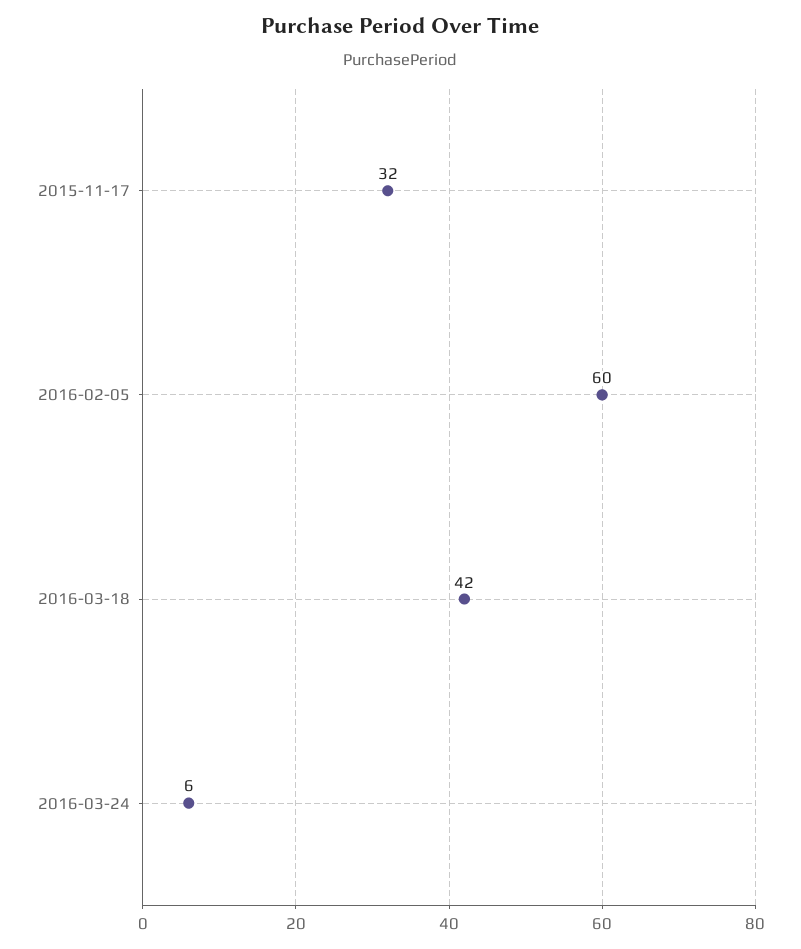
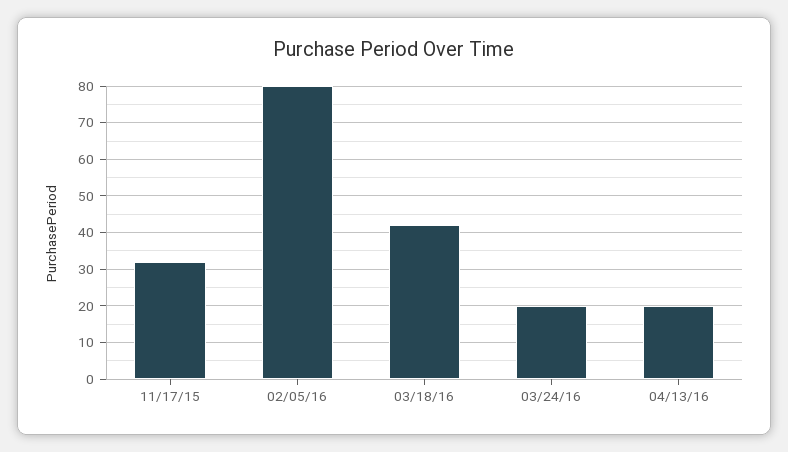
2016-02-05: 60 -> 80
2016-03-24: 6 -> 20
04/13/16: none -> 20

